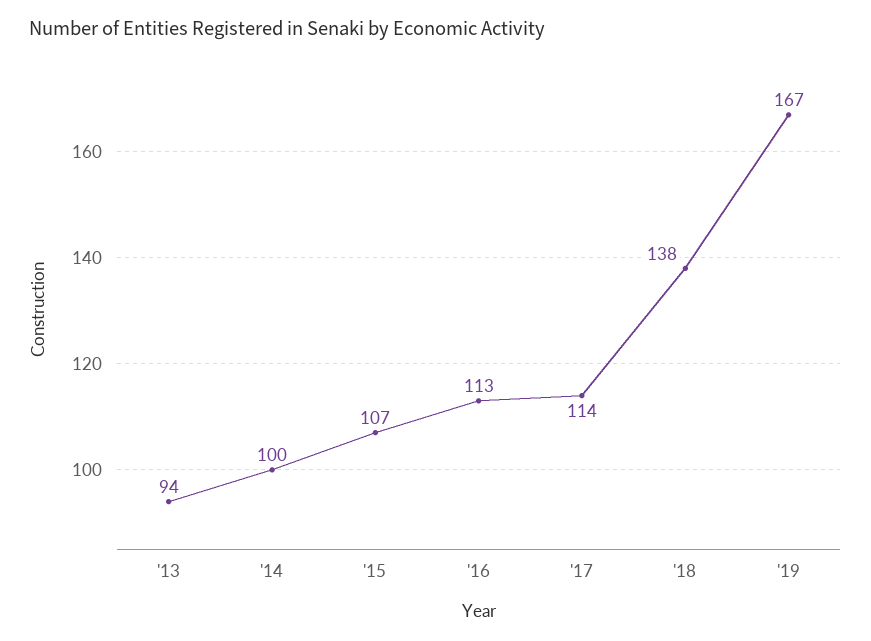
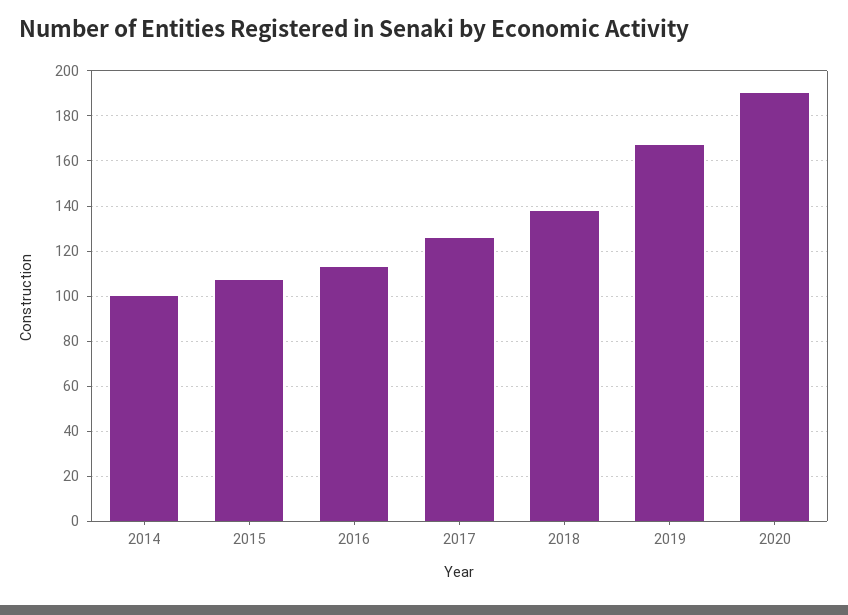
'13: 94 -> none
'17: 114 -> 125
2020: none -> 190

